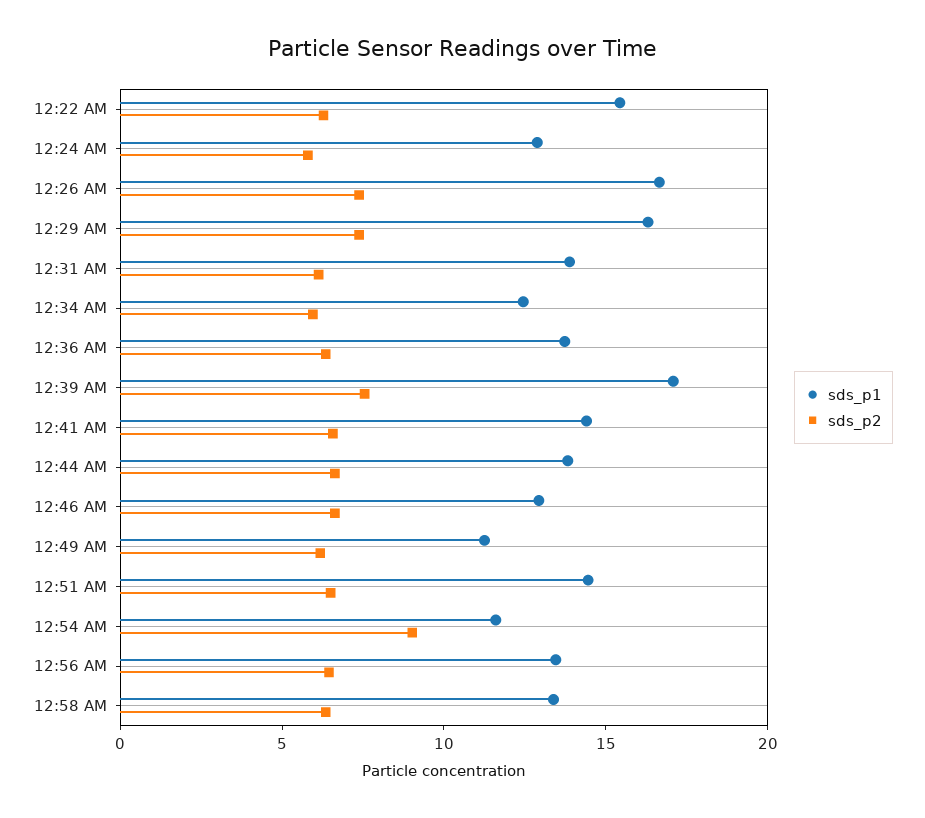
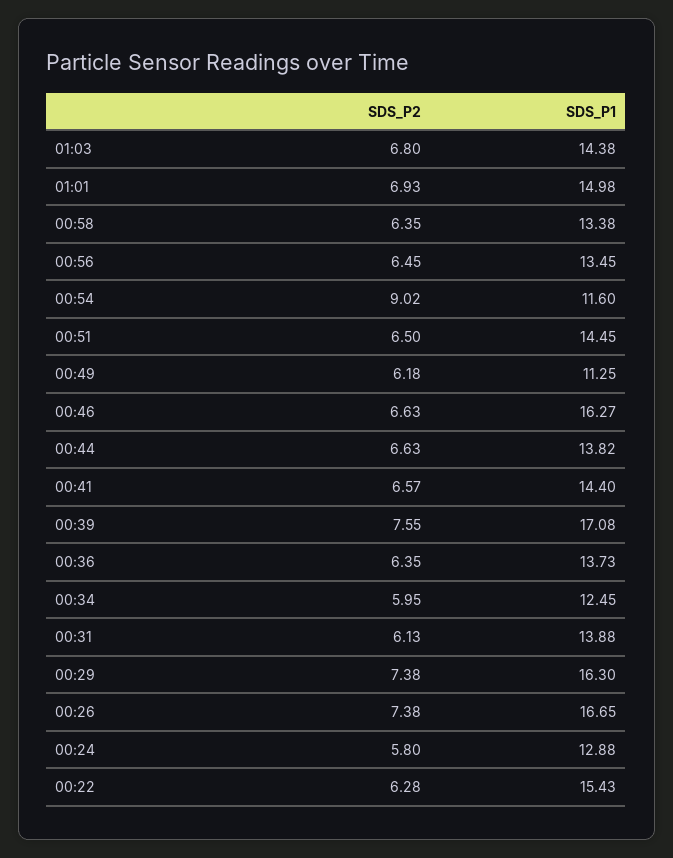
sds_p1, 12:46 AM: 13 -> 16.27
sds_p2, 01:03: none -> 6.8
sds_p1, 01:03: none -> 14.38
sds_p2, 01:01: none -> 6.93
sds_p1, 01:01: none -> 14.98

